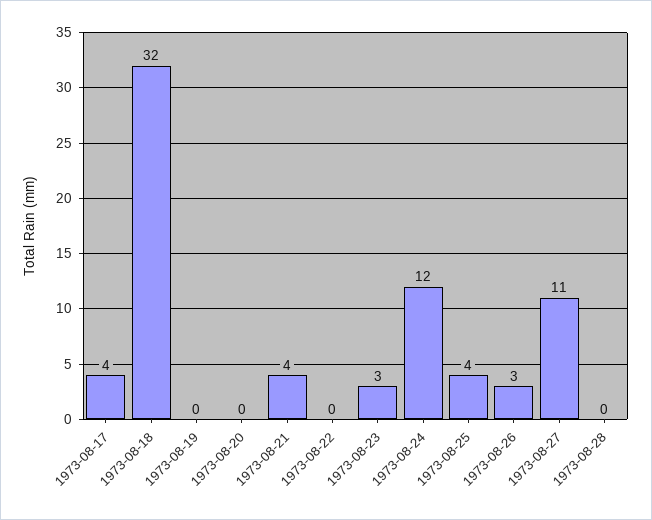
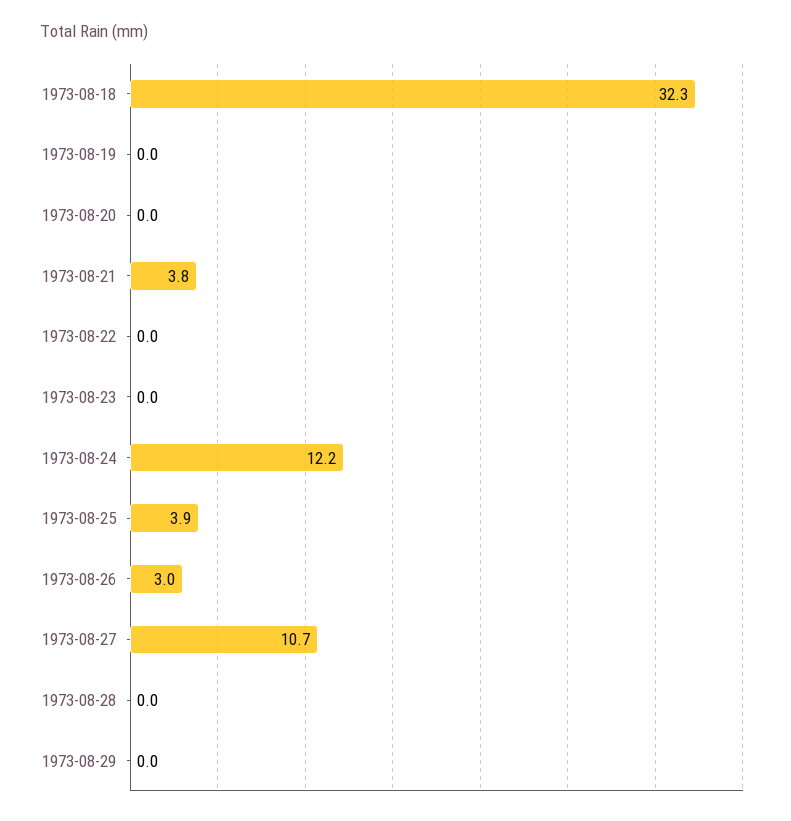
1973-08-17: 4 -> none
1973-08-23: 3 -> 0
1973-08-29: none -> 0

